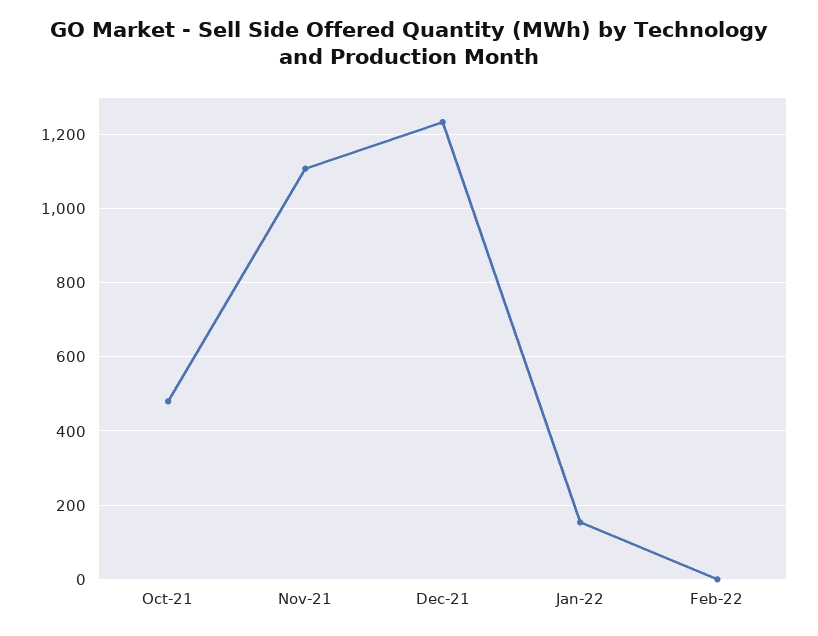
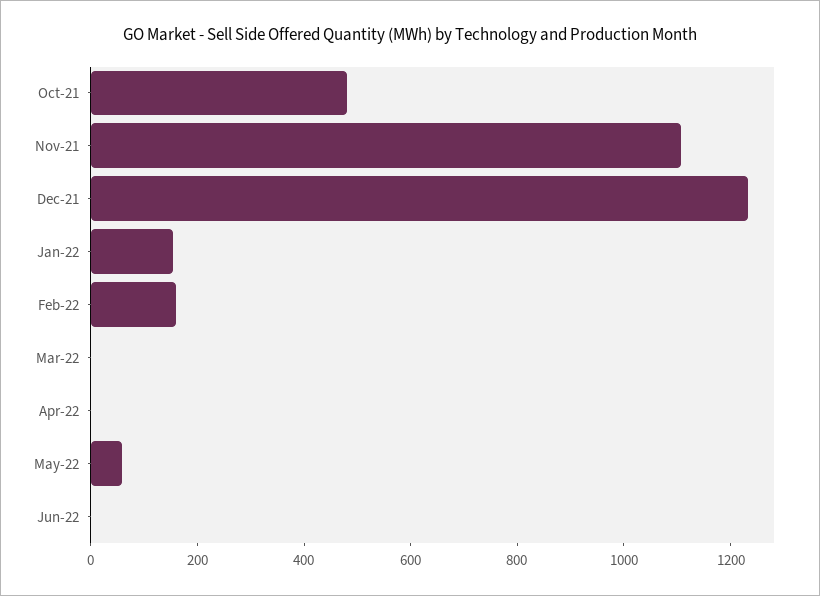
Feb-22: 0 -> 150
Mar-22: none -> 0
Apr-22: none -> 0
May-22: none -> 50
Jun-22: none -> 0

